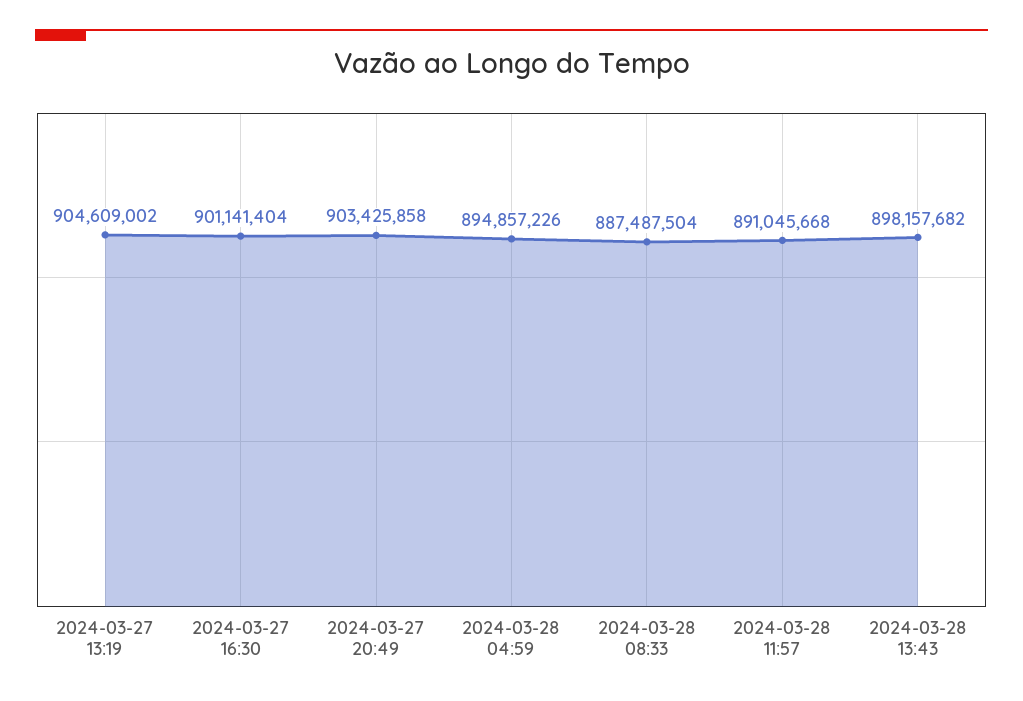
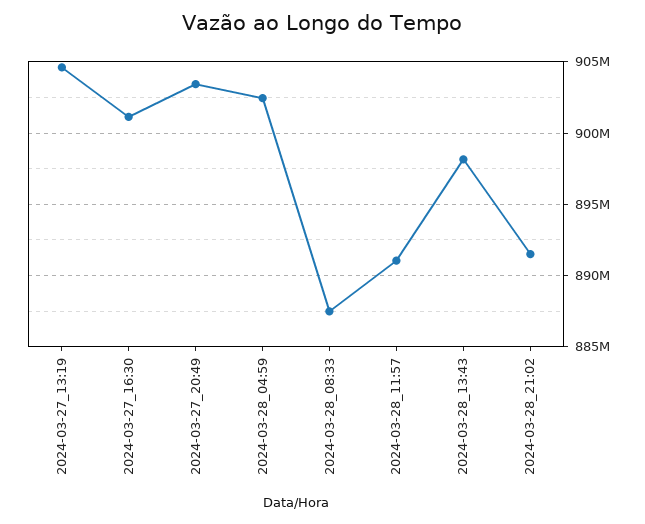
2024-03-28 04:59: 894857226 -> 902500000
2024-03-28_21:02: none -> 891500000

